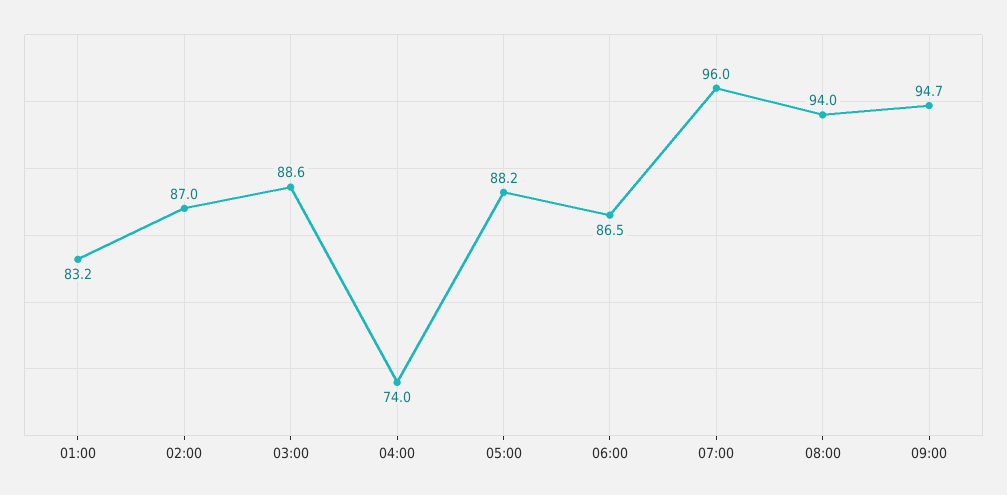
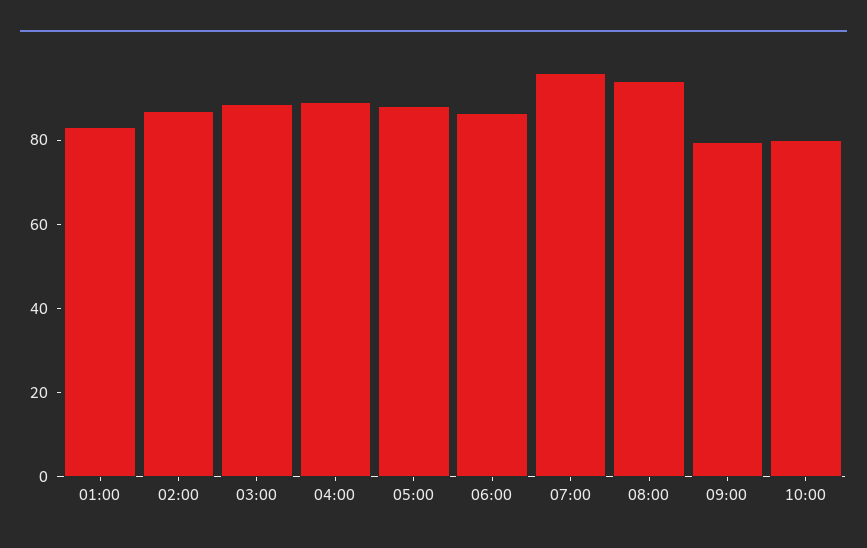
04:00: 74 -> 90
09:00: 94.7 -> 80
10:00: none -> 80

